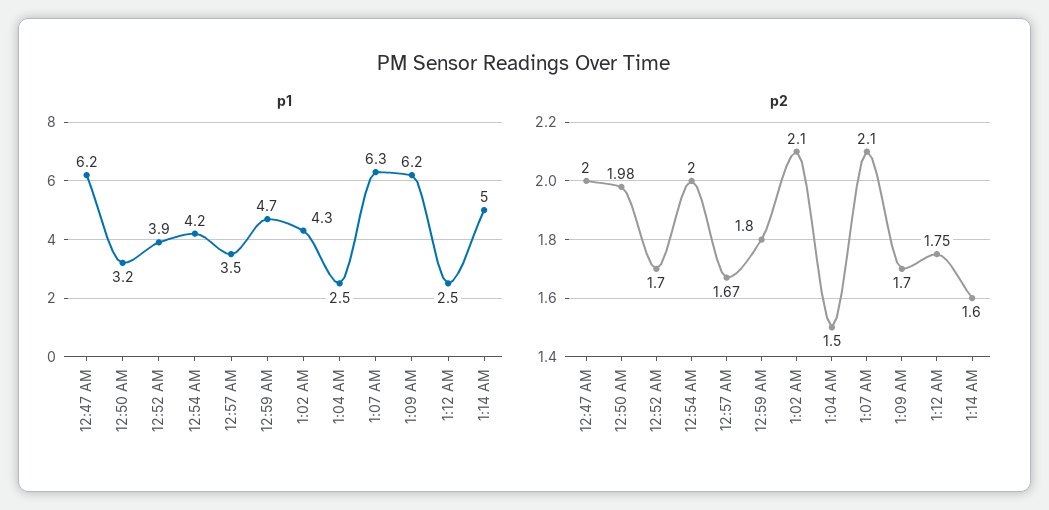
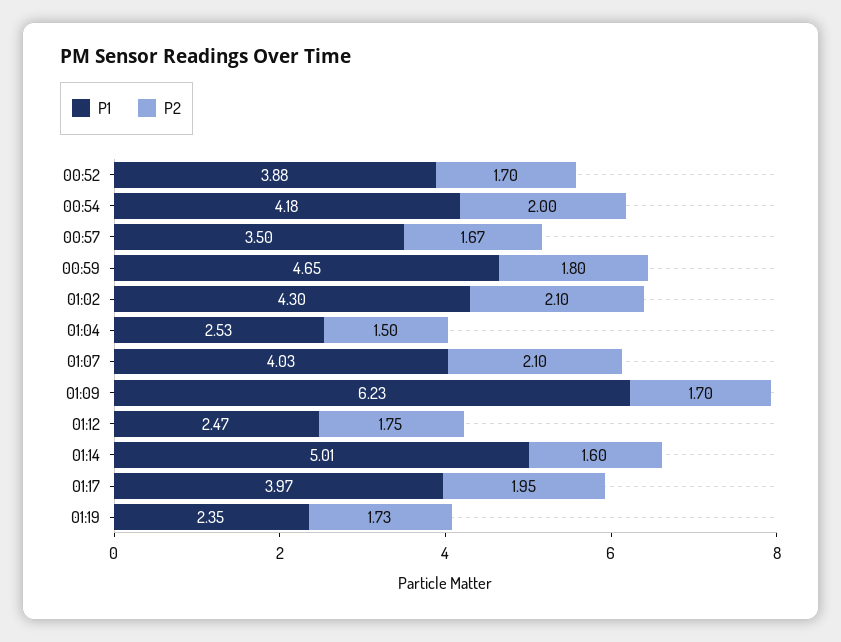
p1, 12:47 AM: 6.2 -> none
p1, 12:50 AM: 3.2 -> none
p1, 1:07 AM: 6.3 -> 4.03
p2, 12:47 AM: 2 -> none
p2, 12:50 AM: 1.98 -> none
p1, 01:17: none -> 3.97
p2, 01:17: none -> 1.95
p1, 01:19: none -> 2.35
p2, 01:19: none -> 1.73

